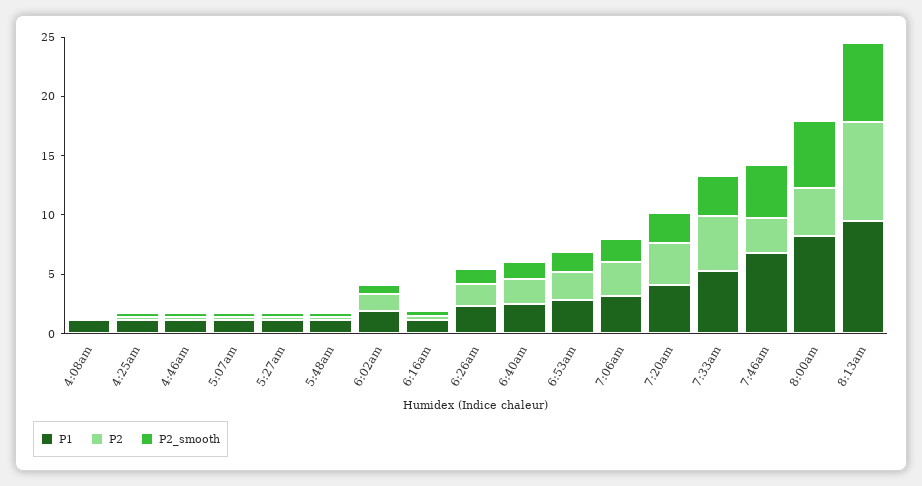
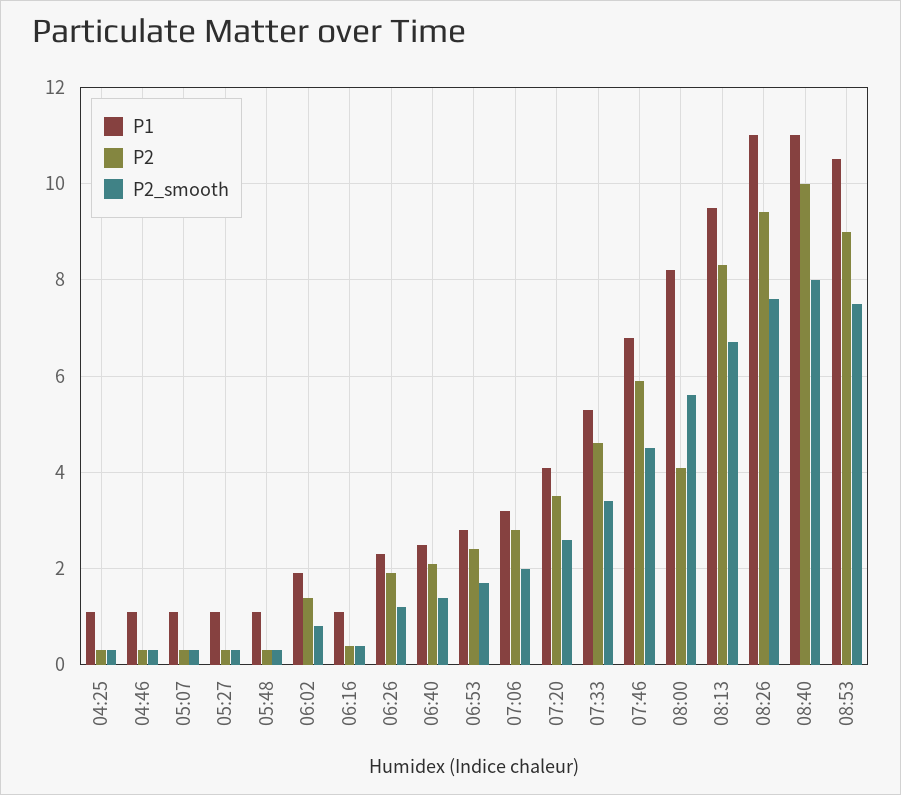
P1, 4:08am: 1 -> none
P2, 4:08am: 0 -> none
P2_smooth, 4:08am: 0 -> none
P2, 7:46am: 3 -> 6
P1, 08:26: none -> 11
P2, 08:26: none -> 9.5
P2_smooth, 08:26: none -> 7.5
P1, 08:40: none -> 11
P2, 08:40: none -> 10
P2_smooth, 08:40: none -> 8
P1, 08:53: none -> 10.5
P2, 08:53: none -> 9
P2_smooth, 08:53: none -> 7.5

